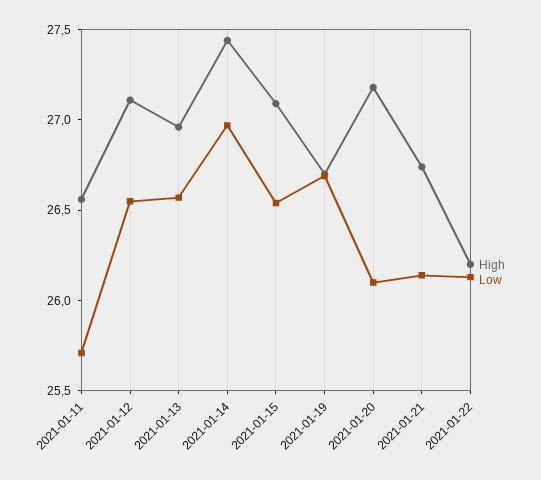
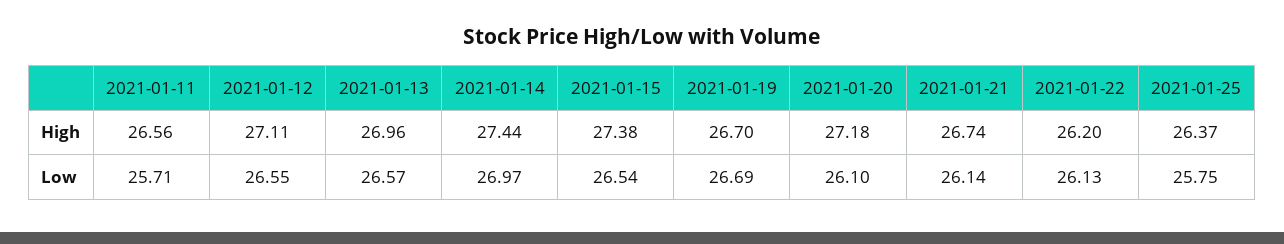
High, 2021-01-15: 27.1 -> 27.38
High, 2021-01-25: none -> 26.37
Low, 2021-01-25: none -> 25.75

